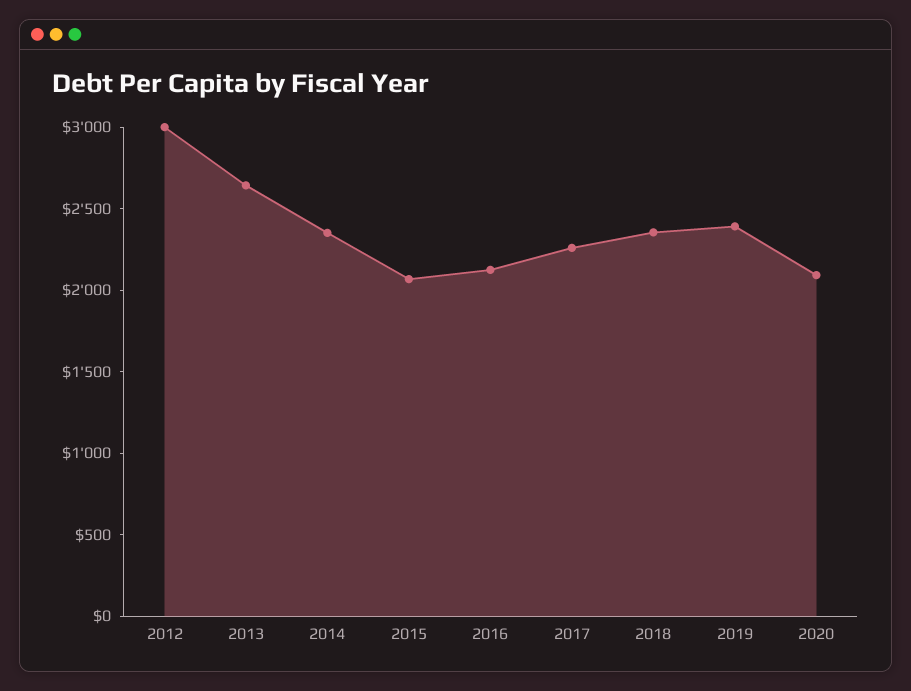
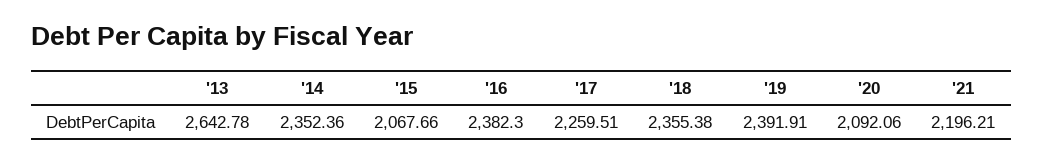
2012: 3000 -> none
2016: 2100 -> 2382.3
'21: none -> 2196.21

